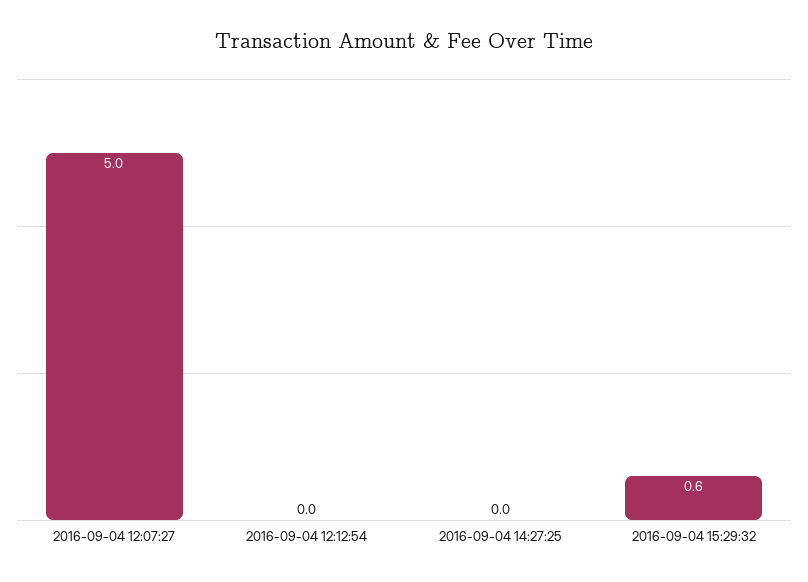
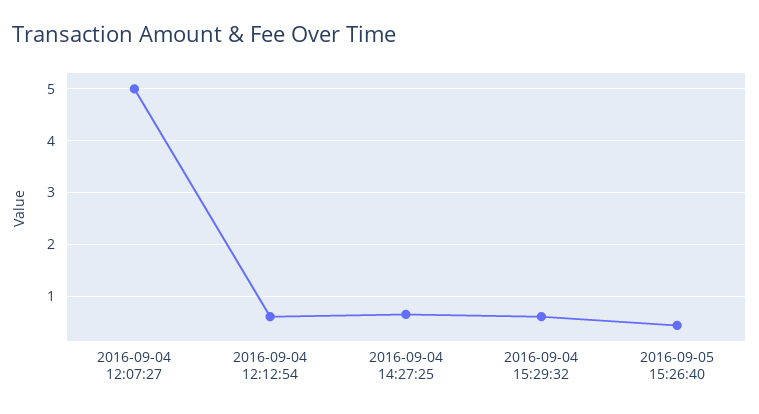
2016-09-04 12:12:54: 0 -> 0.6
2016-09-04 14:27:25: 0 -> 0.6
2016-09-05 15:26:40: none -> 0.4

